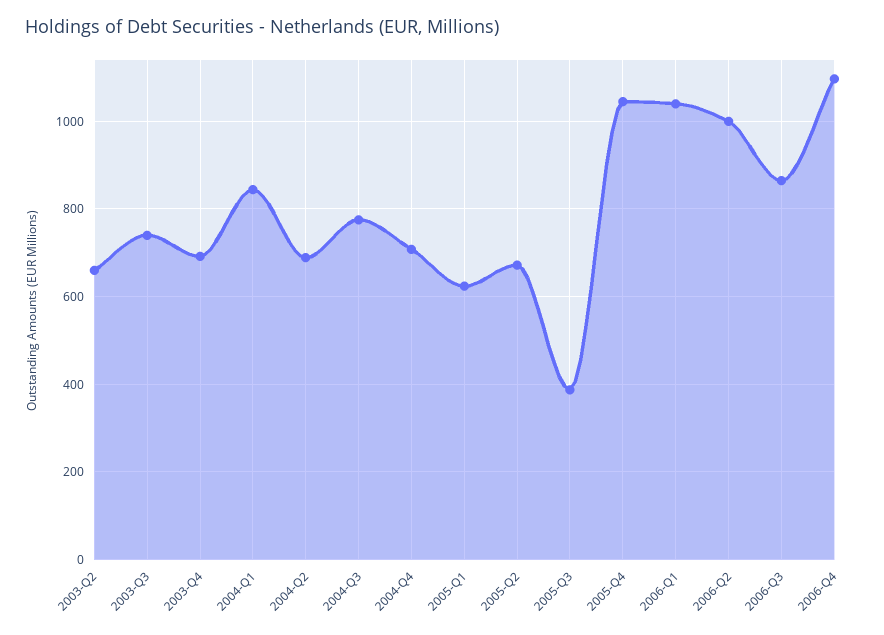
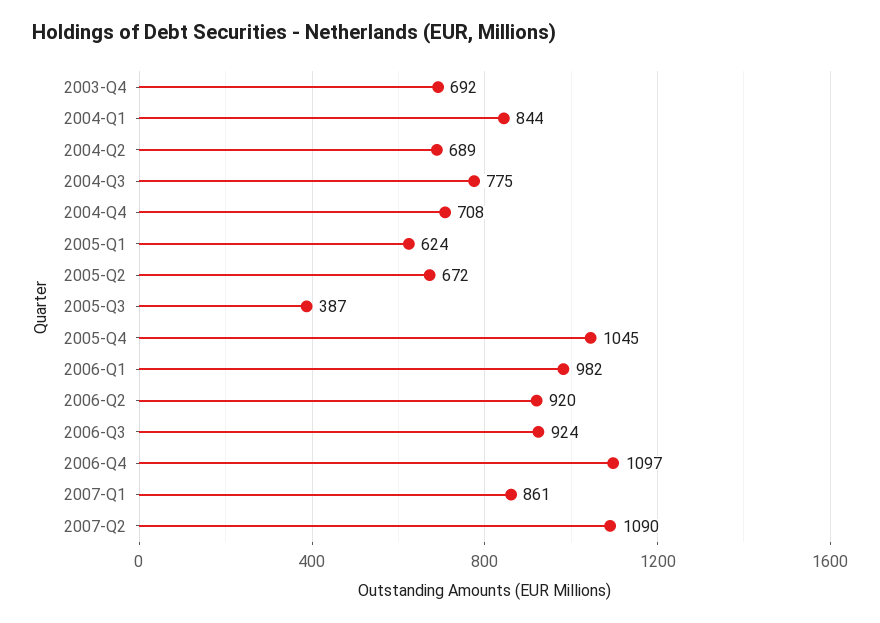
2003-Q2: 660 -> none
2003-Q3: 740 -> none
2006-Q1: 1040 -> 982
2006-Q2: 1000 -> 920
2006-Q3: 860 -> 924
2007-Q1: none -> 861
2007-Q2: none -> 1090

